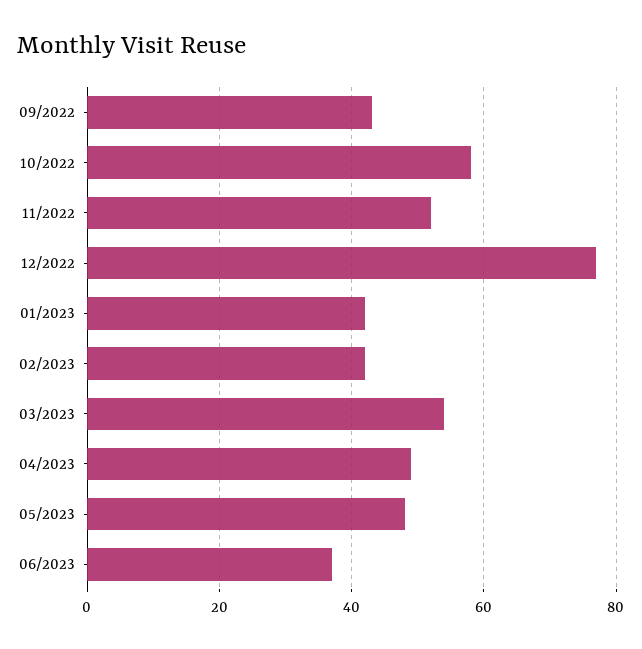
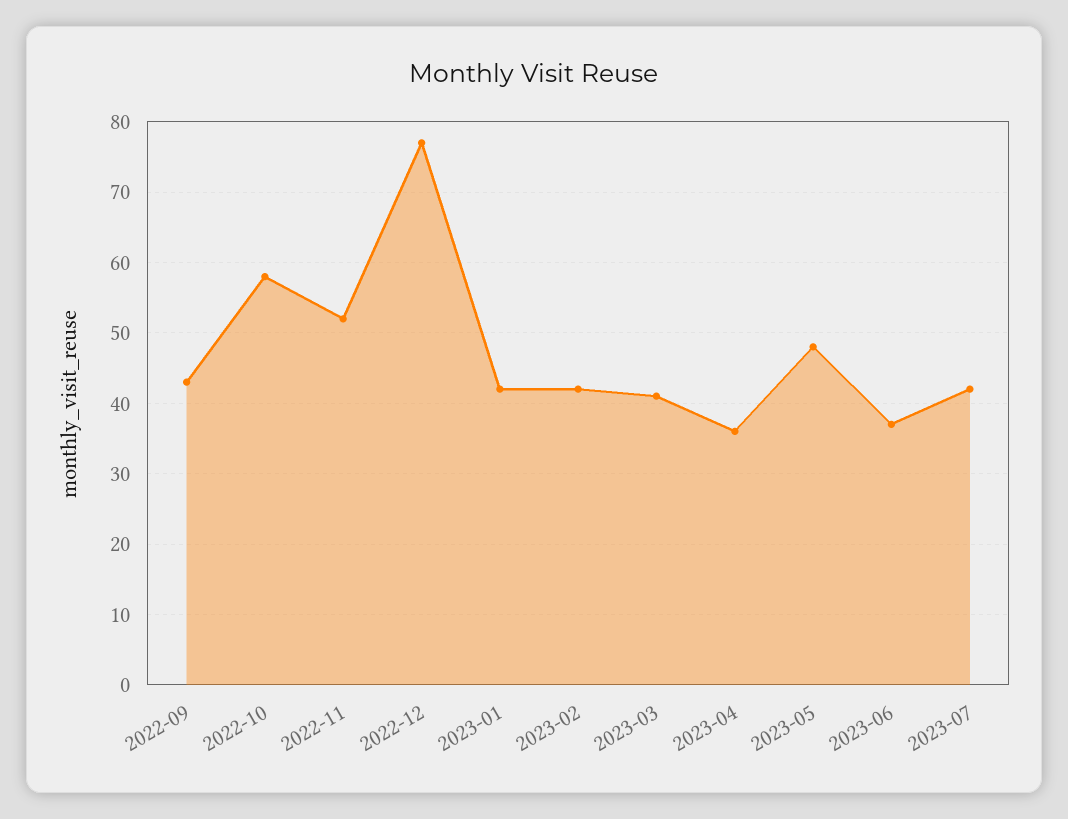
03/2023: 55 -> 41
04/2023: 50 -> 36
2023-07: none -> 42

